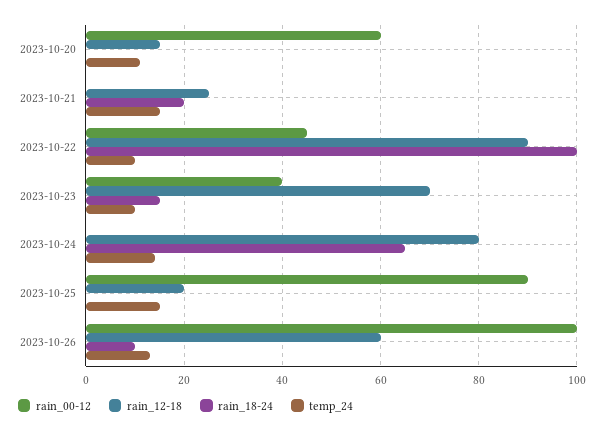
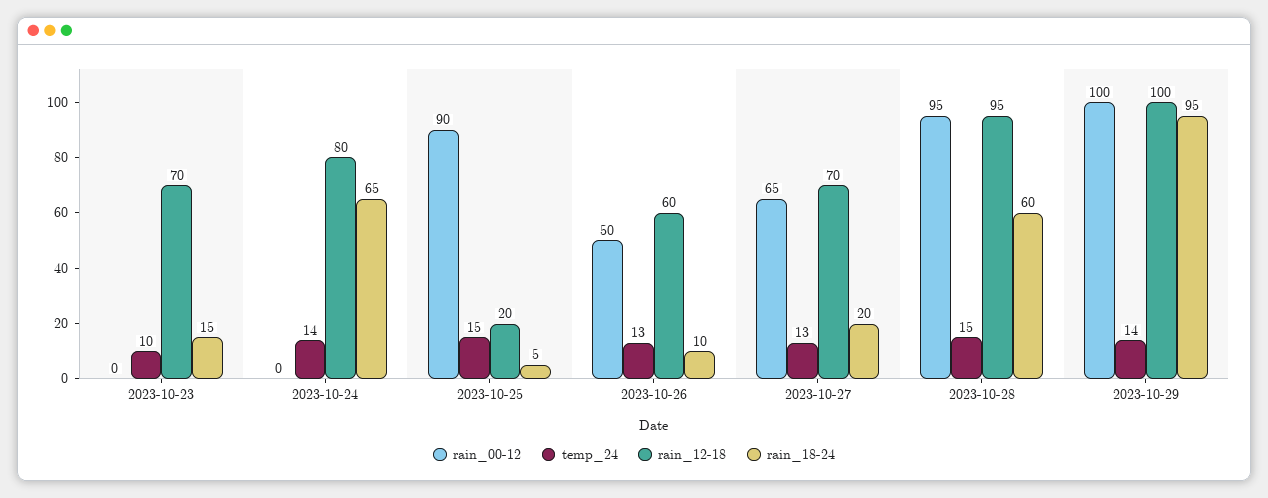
rain_00-12, 2023-10-20: 60 -> none
rain_12-18, 2023-10-20: 15 -> none
rain_18-24, 2023-10-20: 0 -> none
temp_24, 2023-10-20: 10 -> none
rain_00-12, 2023-10-21: 0 -> none
rain_12-18, 2023-10-21: 25 -> none
rain_18-24, 2023-10-21: 20 -> none
temp_24, 2023-10-21: 15 -> none
rain_00-12, 2023-10-22: 45 -> none
rain_12-18, 2023-10-22: 90 -> none
rain_18-24, 2023-10-22: 100 -> none
temp_24, 2023-10-22: 10 -> none
rain_00-12, 2023-10-23: 40 -> 0
rain_18-24, 2023-10-25: 0 -> 5
rain_00-12, 2023-10-26: 100 -> 50
rain_00-12, 2023-10-27: none -> 65
temp_24, 2023-10-27: none -> 13
rain_12-18, 2023-10-27: none -> 70
rain_18-24, 2023-10-27: none -> 20
rain_00-12, 2023-10-28: none -> 95
temp_24, 2023-10-28: none -> 15
rain_12-18, 2023-10-28: none -> 95
rain_18-24, 2023-10-28: none -> 60
rain_00-12, 2023-10-29: none -> 100
temp_24, 2023-10-29: none -> 14
rain_12-18, 2023-10-29: none -> 100
rain_18-24, 2023-10-29: none -> 95

